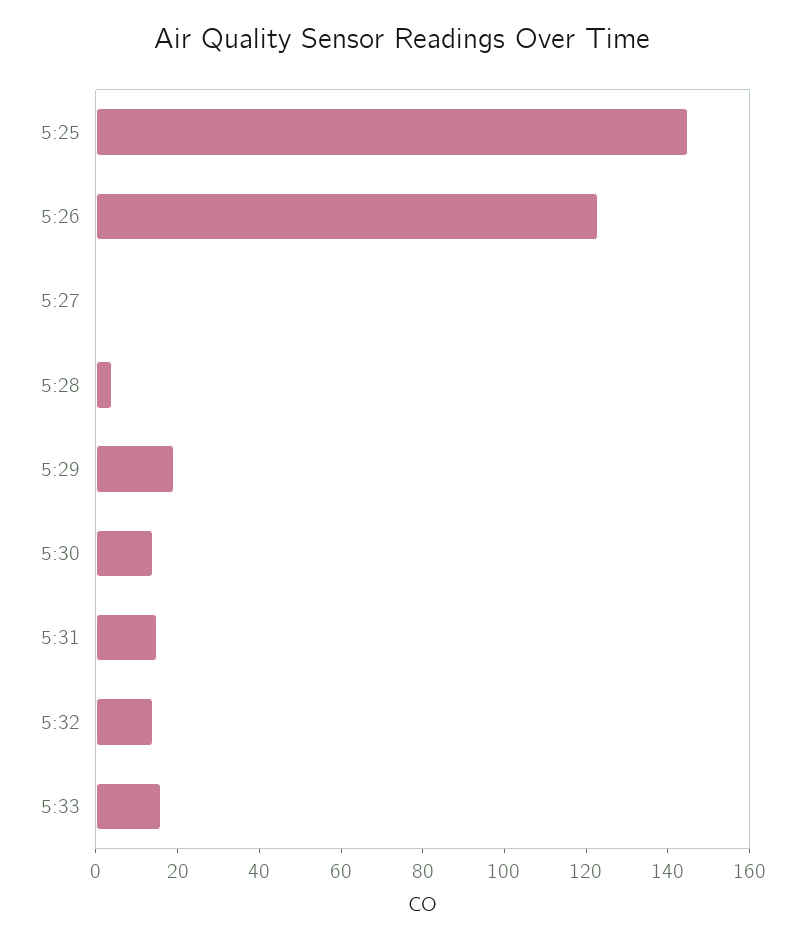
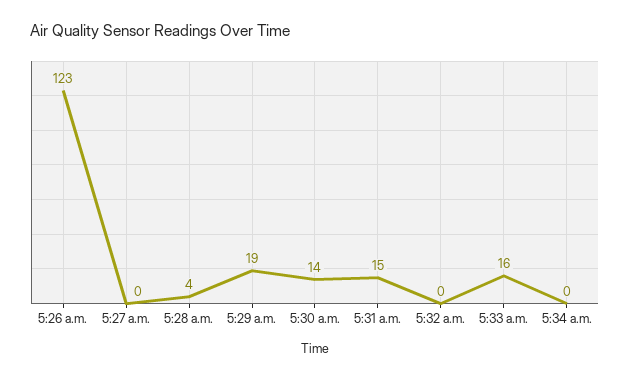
5:25: 145 -> none
5:32: 15 -> 0
5:34 a.m.: none -> 0

